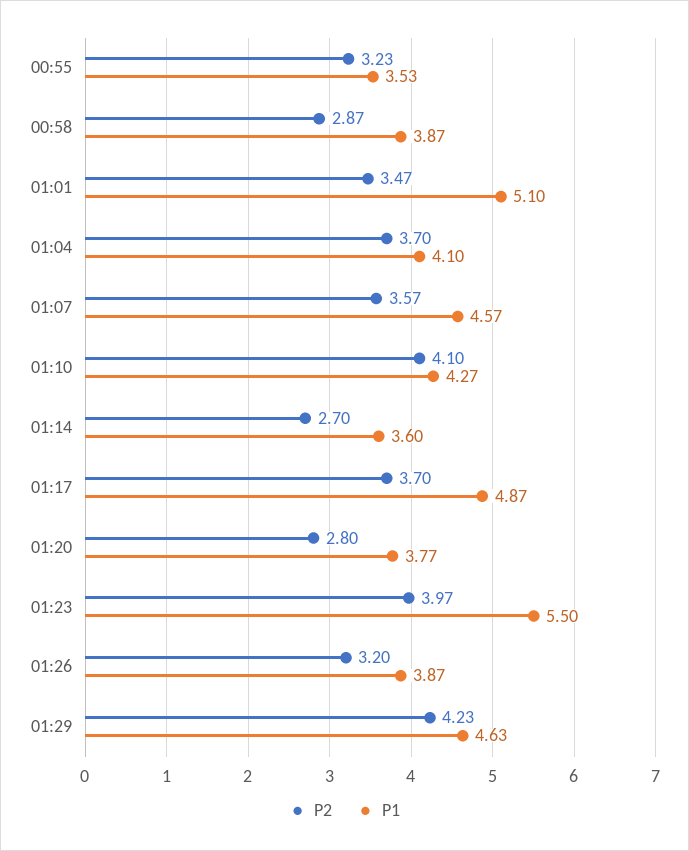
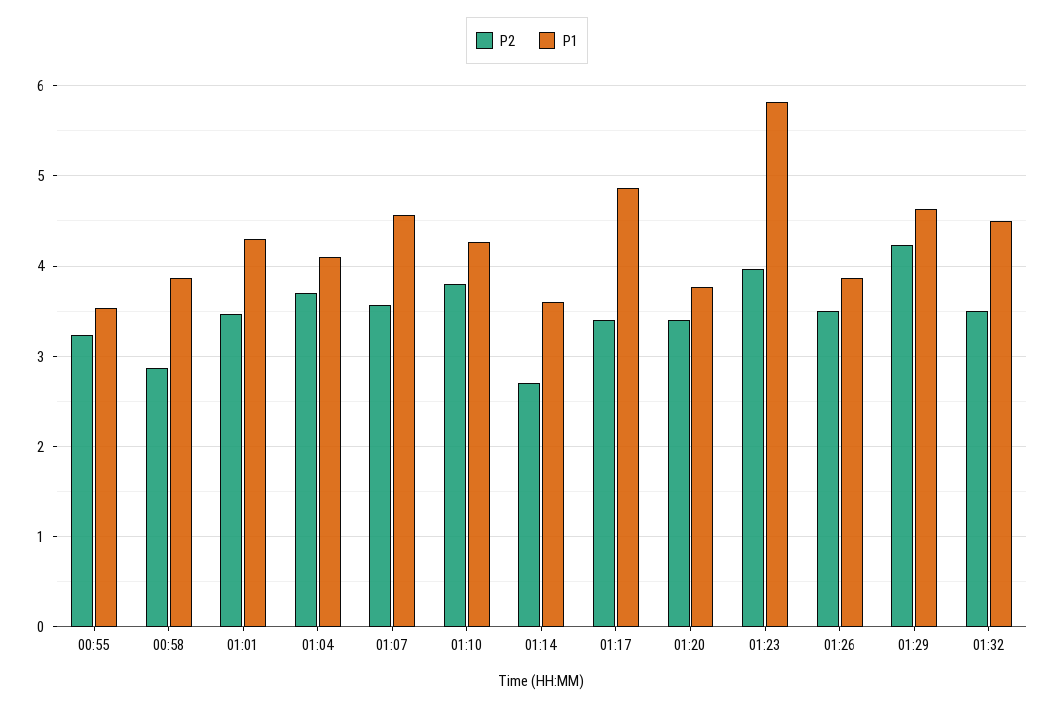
P1, 01:01: 5.1 -> 4.3
P2, 01:10: 4.1 -> 3.8
P2, 01:17: 3.7 -> 3.4
P2, 01:20: 2.8 -> 3.4
P1, 01:23: 5.5 -> 5.8
P2, 01:26: 3.2 -> 3.5
P2, 01:32: none -> 3.5
P1, 01:32: none -> 4.5

